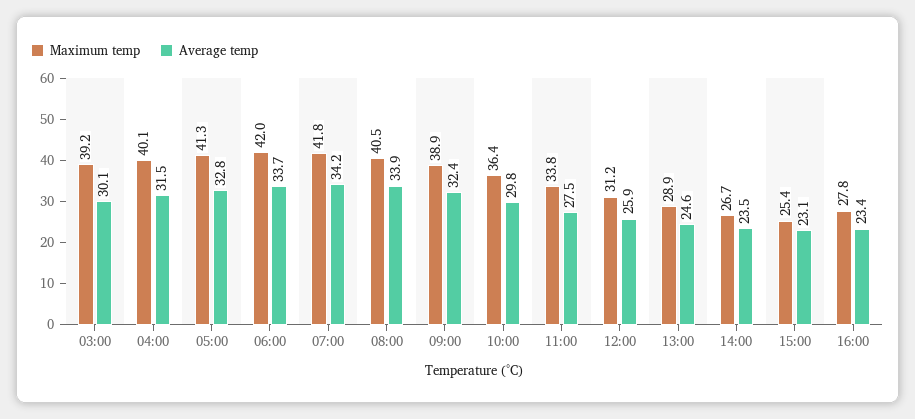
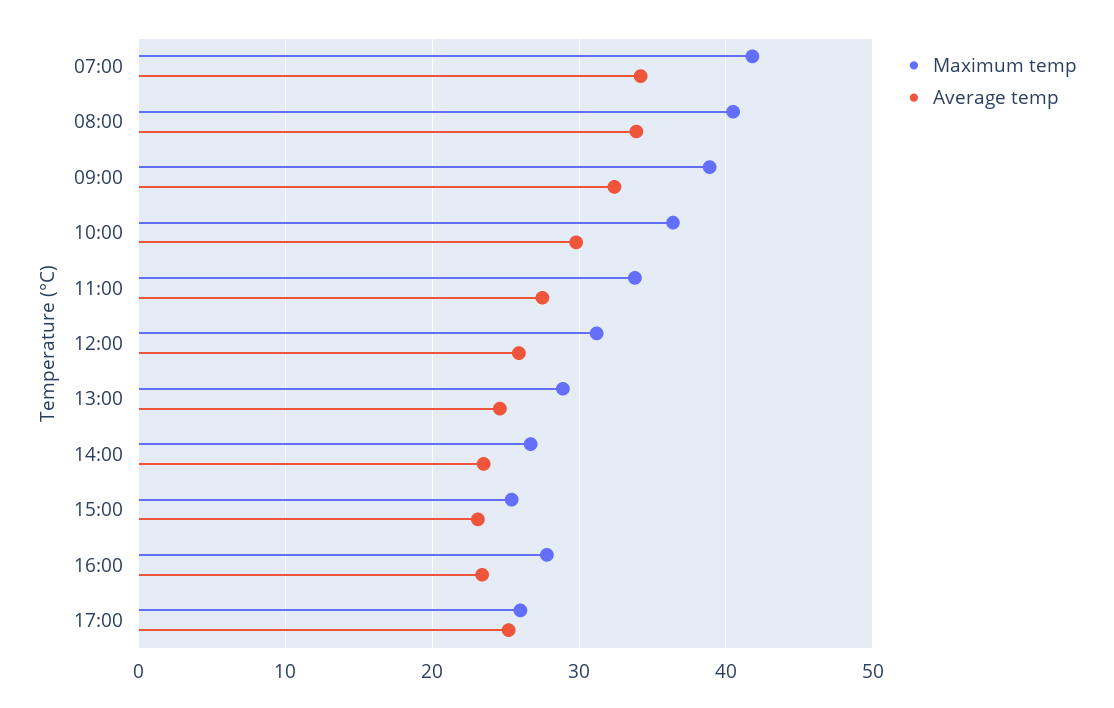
Maximum temp, 03:00: 39.2 -> none
Average temp, 03:00: 30.1 -> none
Maximum temp, 04:00: 40.1 -> none
Average temp, 04:00: 31.5 -> none
Maximum temp, 05:00: 41.3 -> none
Average temp, 05:00: 32.8 -> none
Maximum temp, 06:00: 42 -> none
Average temp, 06:00: 33.7 -> none
Maximum temp, 17:00: none -> 26
Average temp, 17:00: none -> 25

